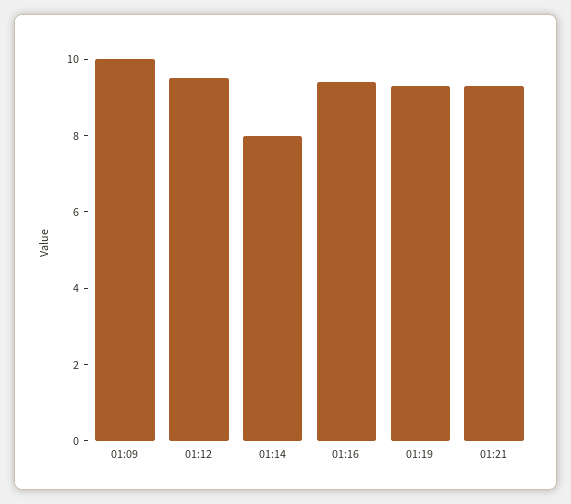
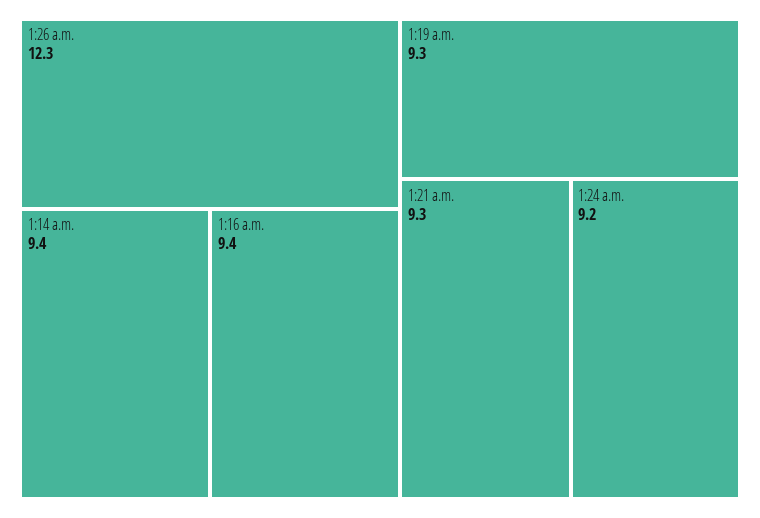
01:09: 10 -> none
01:12: 9.5 -> none
01:14: 8 -> 9.4
1:26 a.m.: none -> 12.3
1:24 a.m.: none -> 9.2

